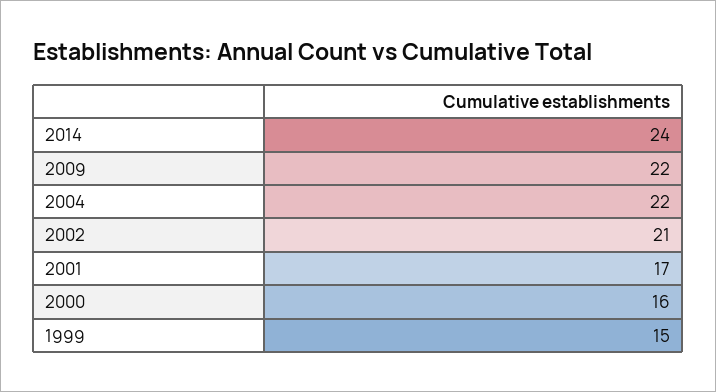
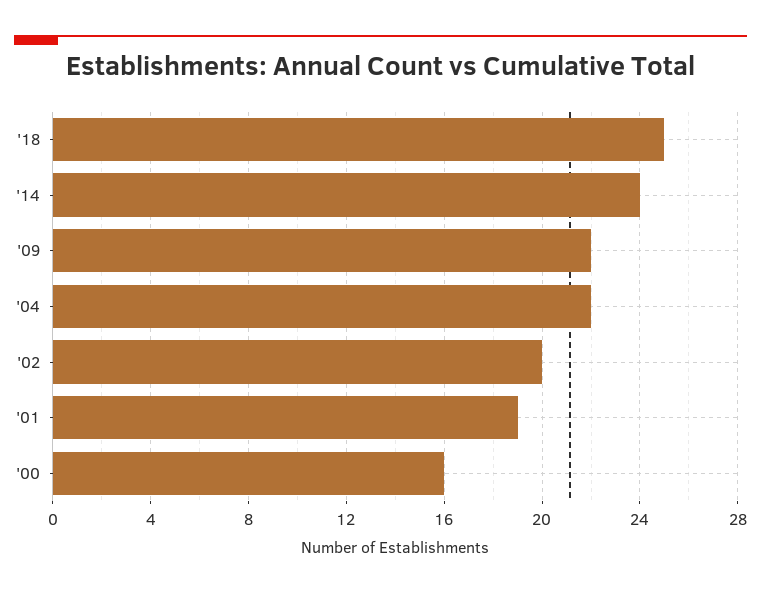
2002: 21 -> 20
2001: 17 -> 19
1999: 15 -> none
'18: none -> 25

